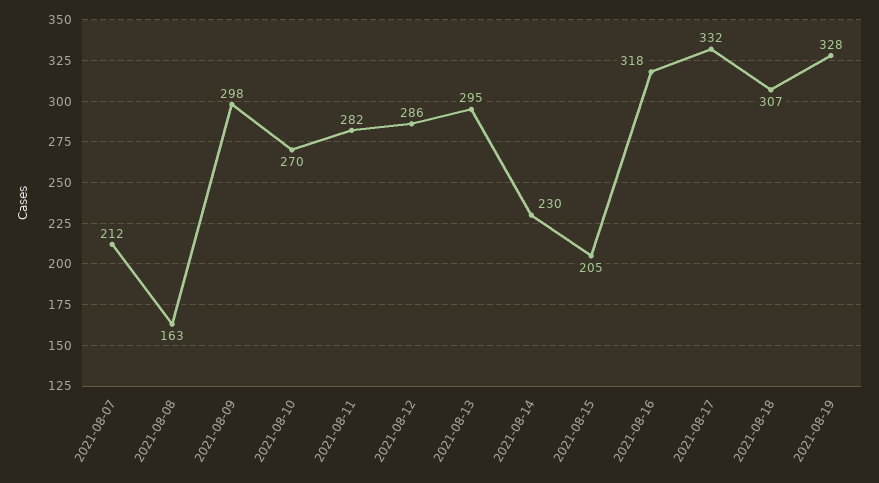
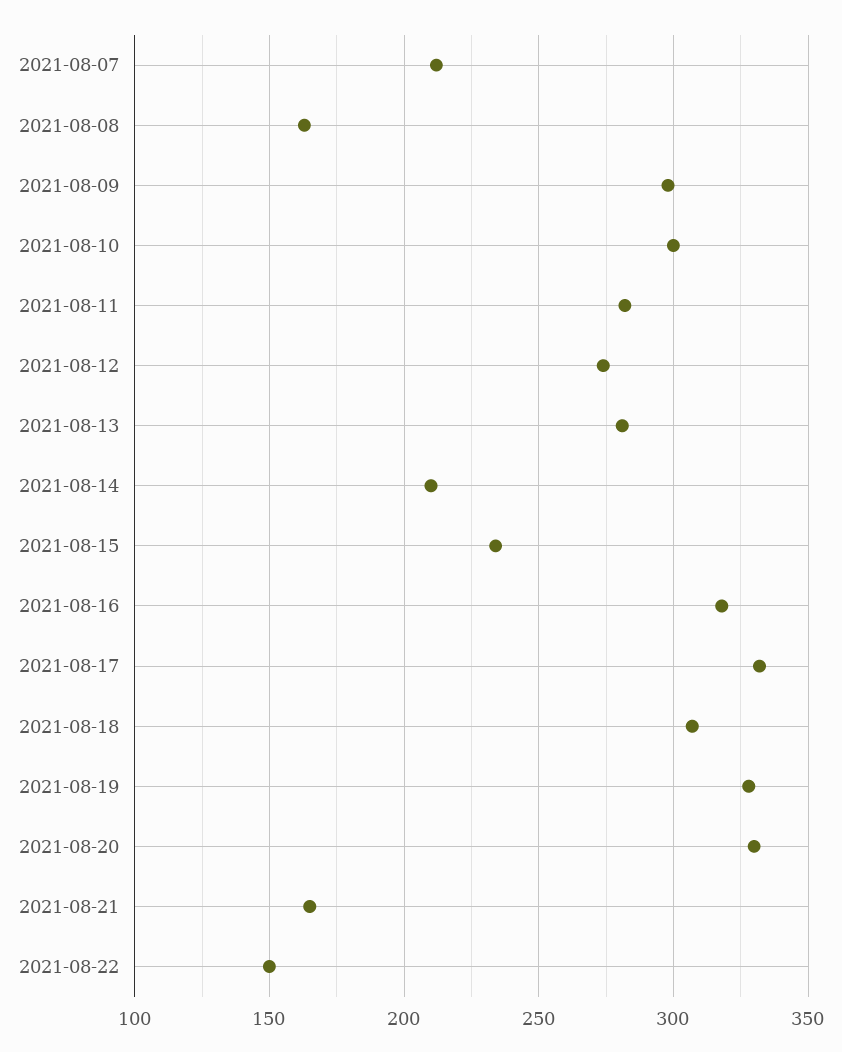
2021-08-10: 270 -> 300
2021-08-12: 286 -> 275
2021-08-13: 295 -> 280
2021-08-14: 230 -> 210
2021-08-15: 205 -> 235
2021-08-20: none -> 330
2021-08-21: none -> 165
2021-08-22: none -> 150

